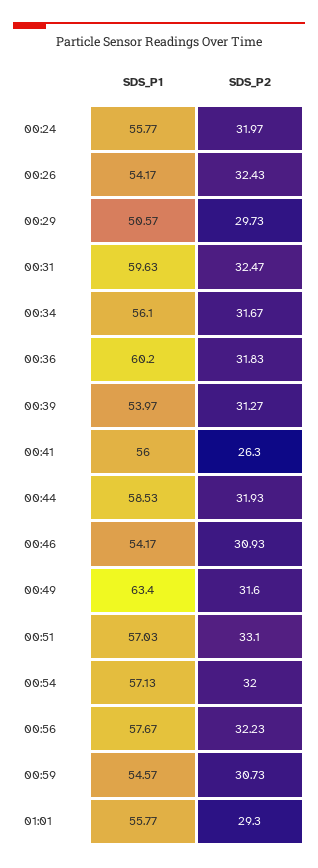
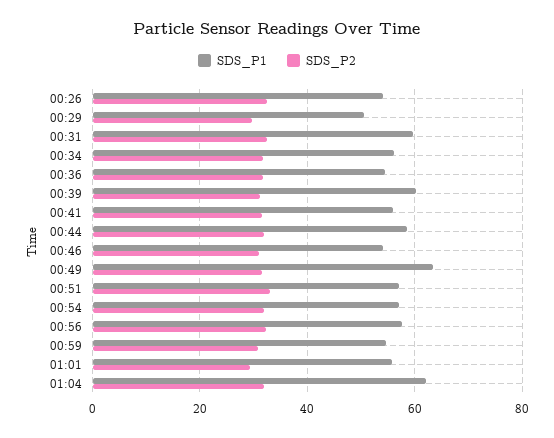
SDS_P1, 00:24: 55.77 -> none
SDS_P2, 00:24: 31.97 -> none
SDS_P1, 00:36: 60.2 -> 54
SDS_P1, 00:39: 53.97 -> 60
SDS_P2, 00:41: 26.3 -> 32
SDS_P1, 01:04: none -> 62
SDS_P2, 01:04: none -> 32

